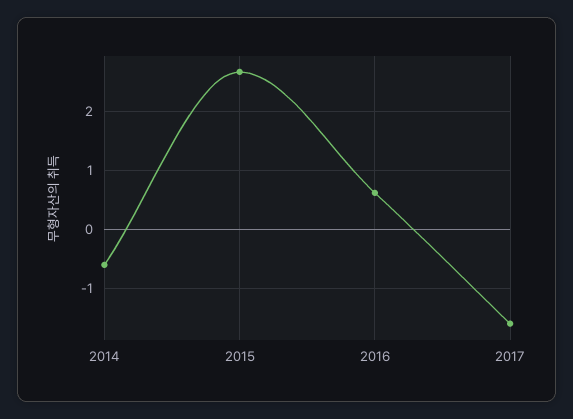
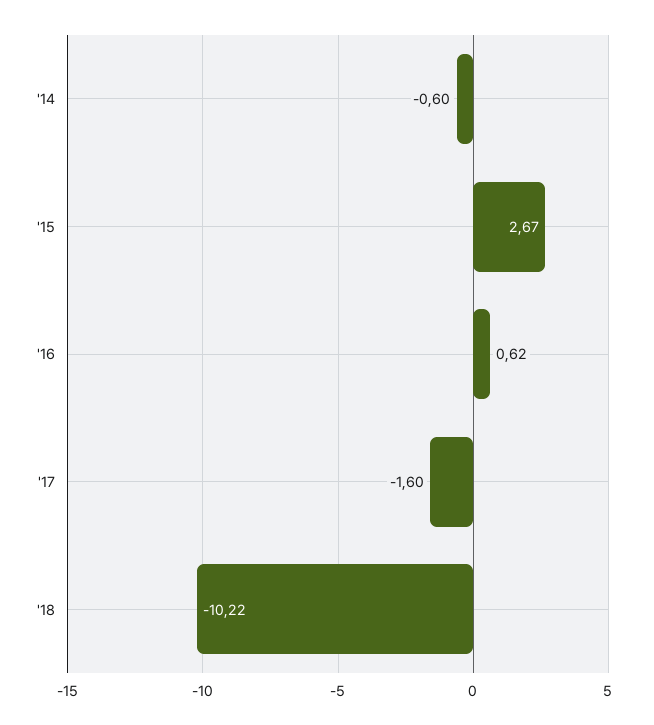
'18: none -> -10.22

